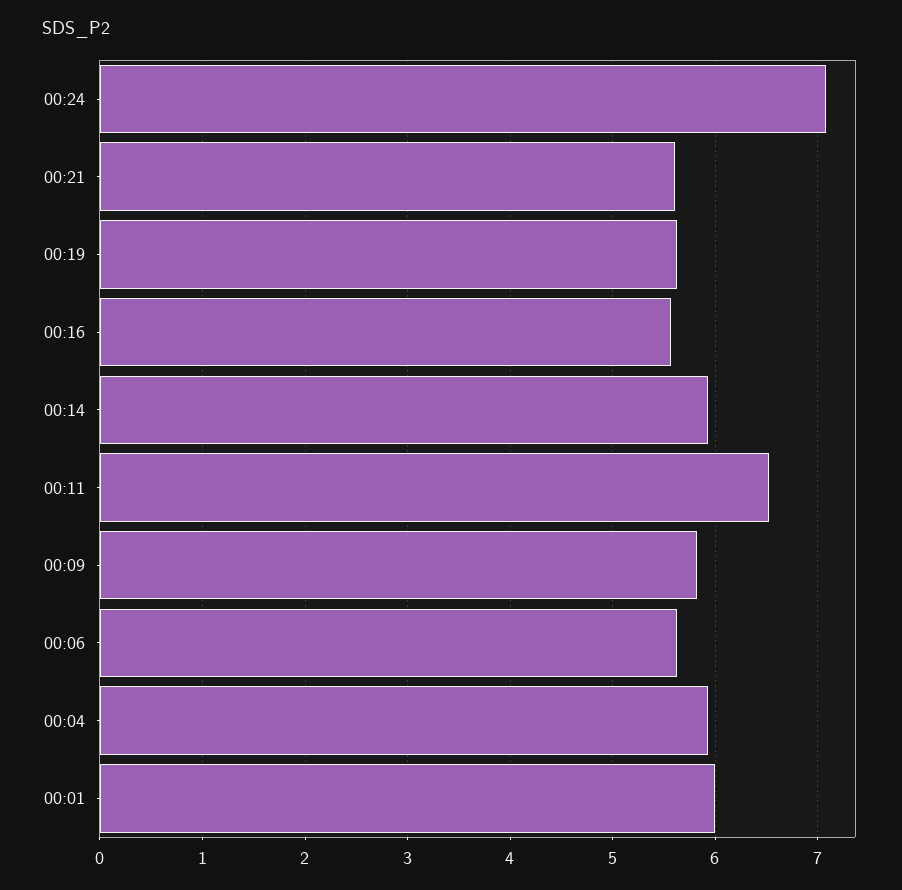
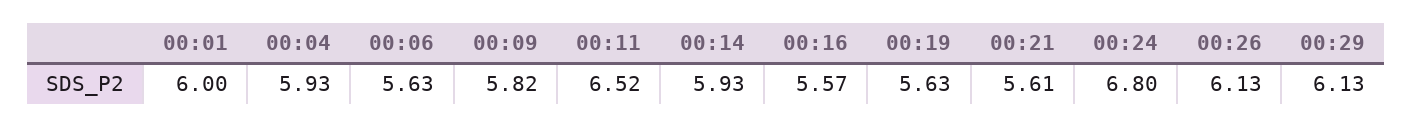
00:24: 7.1 -> 6.8
00:26: none -> 6.13
00:29: none -> 6.13

